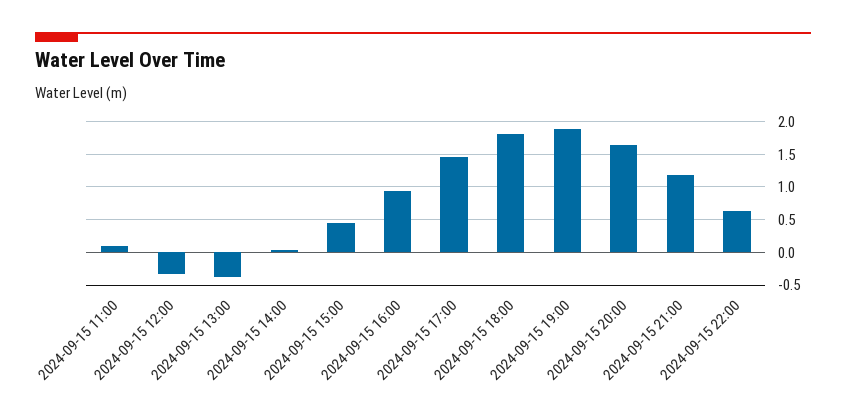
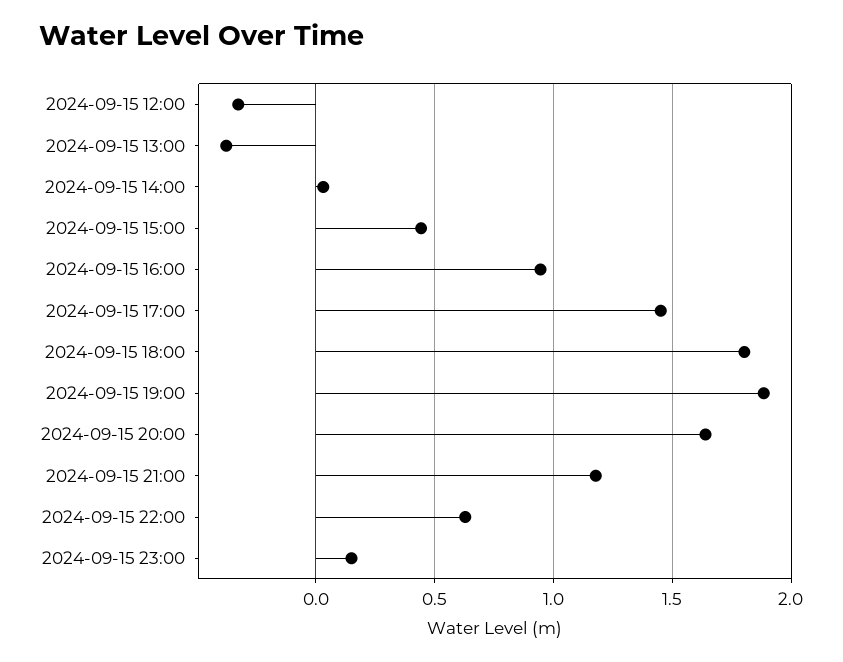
2024-09-15 11:00: 0.1 -> none
2024-09-15 23:00: none -> 0.15

